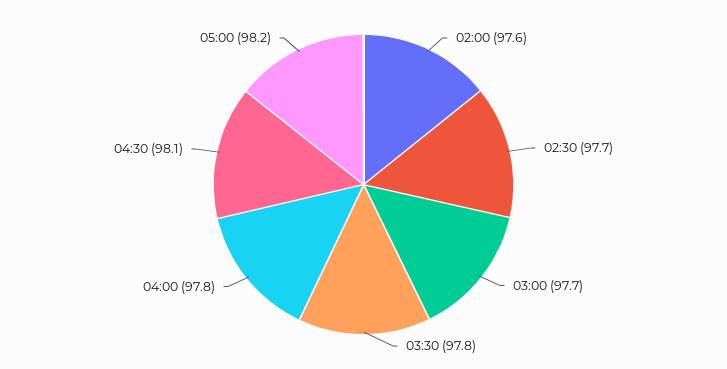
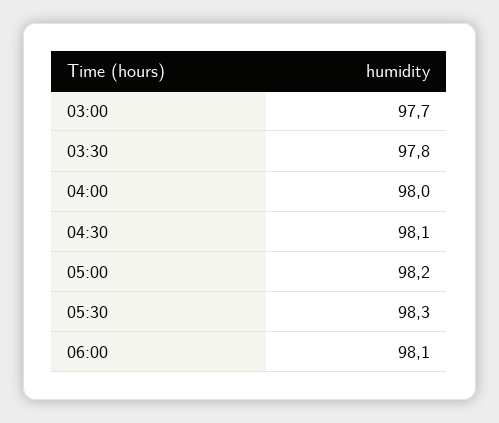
02:00: 97.6 -> none
02:30: 97.7 -> none
04:00: 97.8 -> 98
05:30: none -> 98.3
06:00: none -> 98.1

